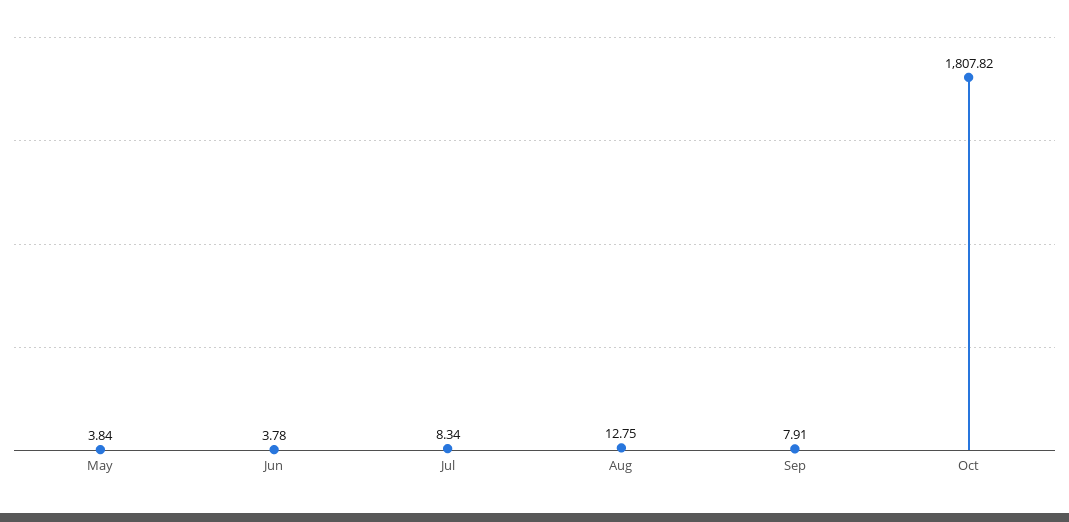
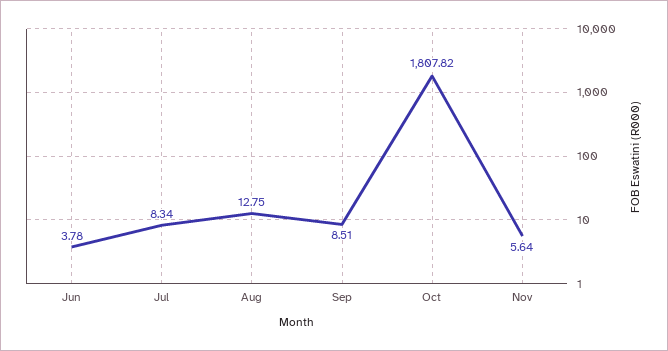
May: 3.84 -> none
Sep: 7.91 -> 8.51
Nov: none -> 5.64

